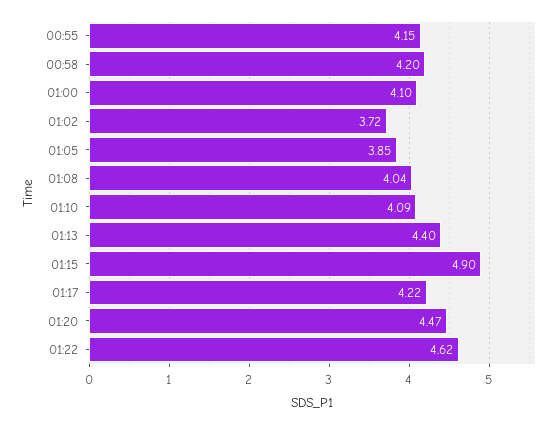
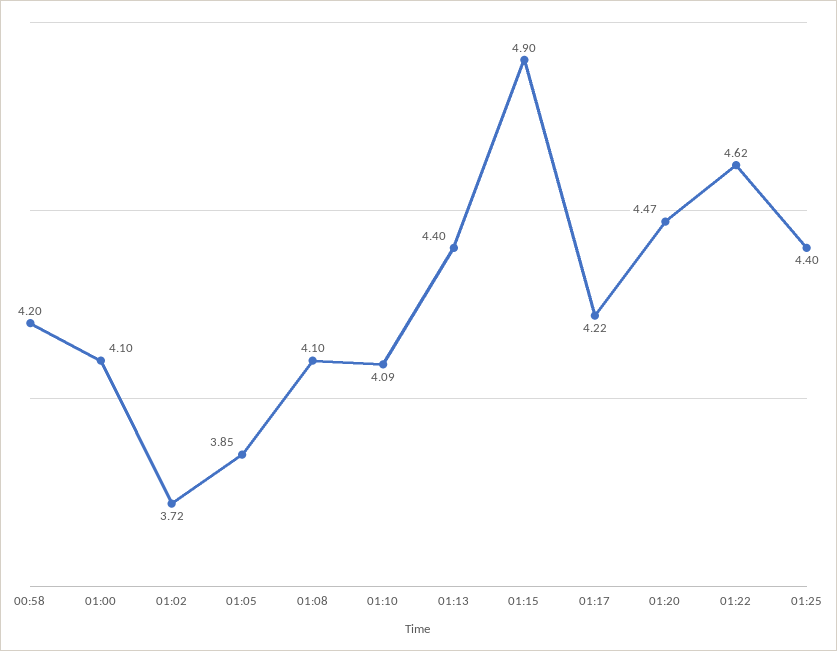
00:55: 4.15 -> none
01:08: 4.04 -> 4.1
01:25: none -> 4.4

